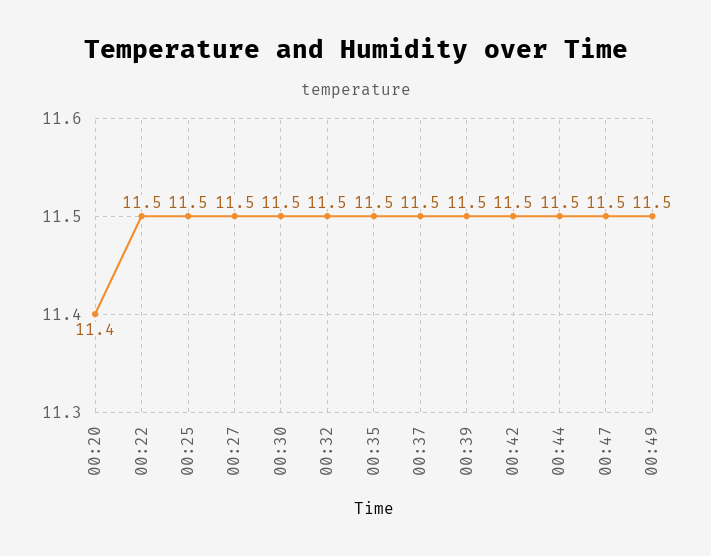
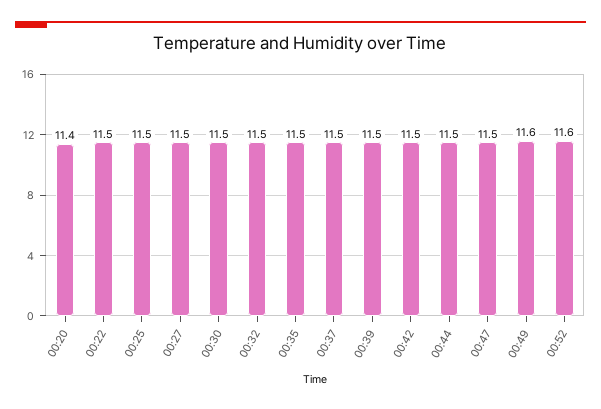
00:49: 11.5 -> 11.6
00:52: none -> 11.6

